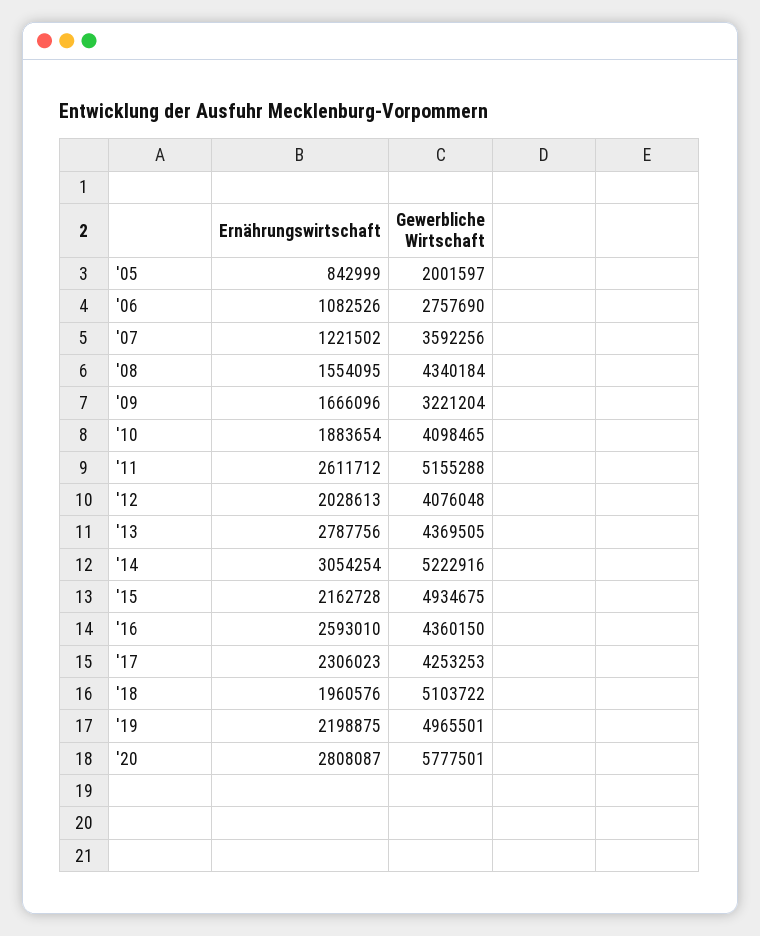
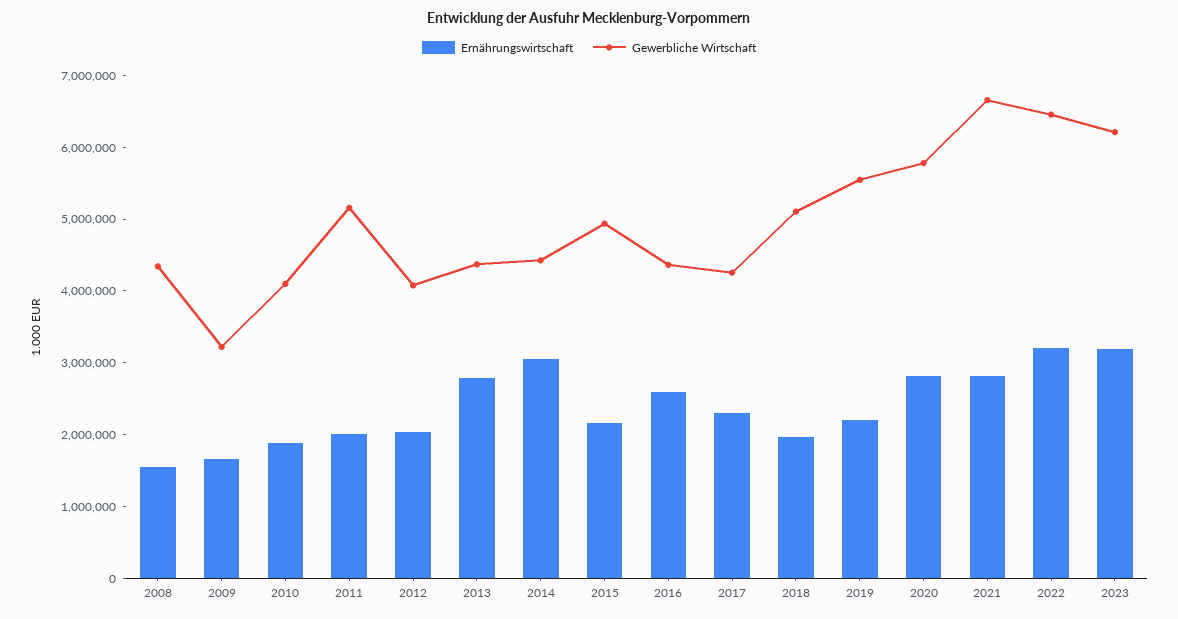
Ernährungswirtschaft, '05: 842999 -> none
Gewerbliche Wirtschaft, '05: 2001597 -> none
Ernährungswirtschaft, '06: 1082526 -> none
Gewerbliche Wirtschaft, '06: 2757690 -> none
Ernährungswirtschaft, '07: 1221502 -> none
Gewerbliche Wirtschaft, '07: 3592256 -> none
Ernährungswirtschaft, '11: 2611712 -> 2000000
Gewerbliche Wirtschaft, '14: 5222916 -> 4400000
Gewerbliche Wirtschaft, '19: 4965501 -> 5600000
Ernährungswirtschaft, 2021: none -> 2800000
Gewerbliche Wirtschaft, 2021: none -> 6600000
Ernährungswirtschaft, 2022: none -> 3200000
Gewerbliche Wirtschaft, 2022: none -> 6400000
Ernährungswirtschaft, 2023: none -> 3200000
Gewerbliche Wirtschaft, 2023: none -> 6200000

